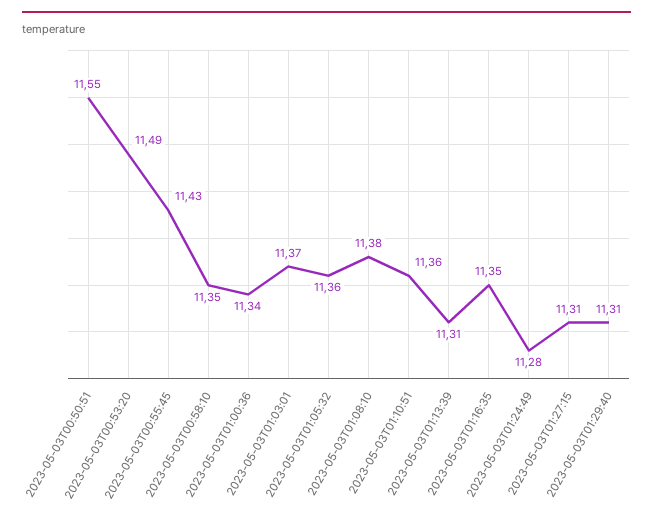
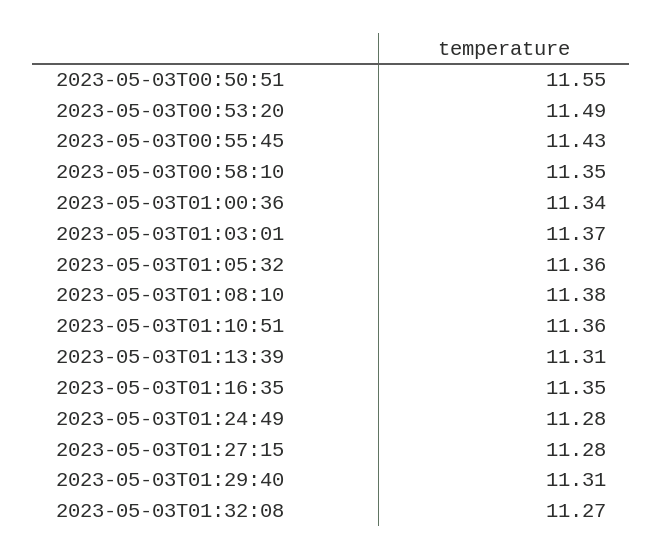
2023-05-03T01:27:15: 11.31 -> 11.28
2023-05-03T01:32:08: none -> 11.27

